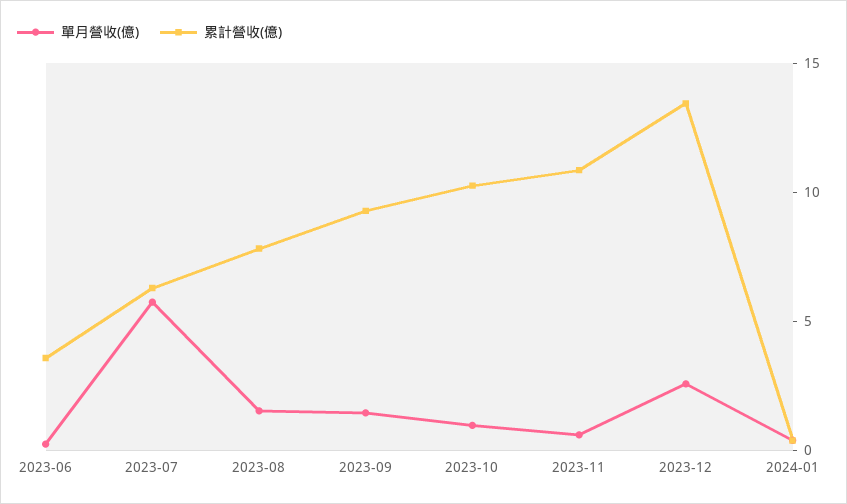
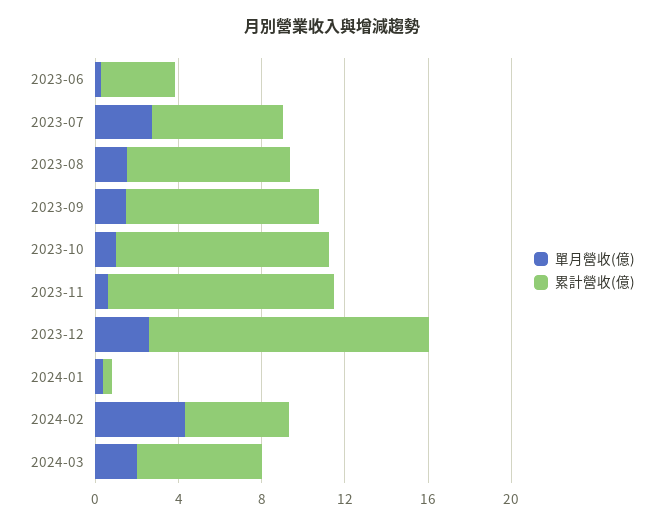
單月營收(億), 2023-07: 6 -> 3
單月營收(億), 2024-02: none -> 4
累計營收(億), 2024-02: none -> 5
單月營收(億), 2024-03: none -> 2
累計營收(億), 2024-03: none -> 6

